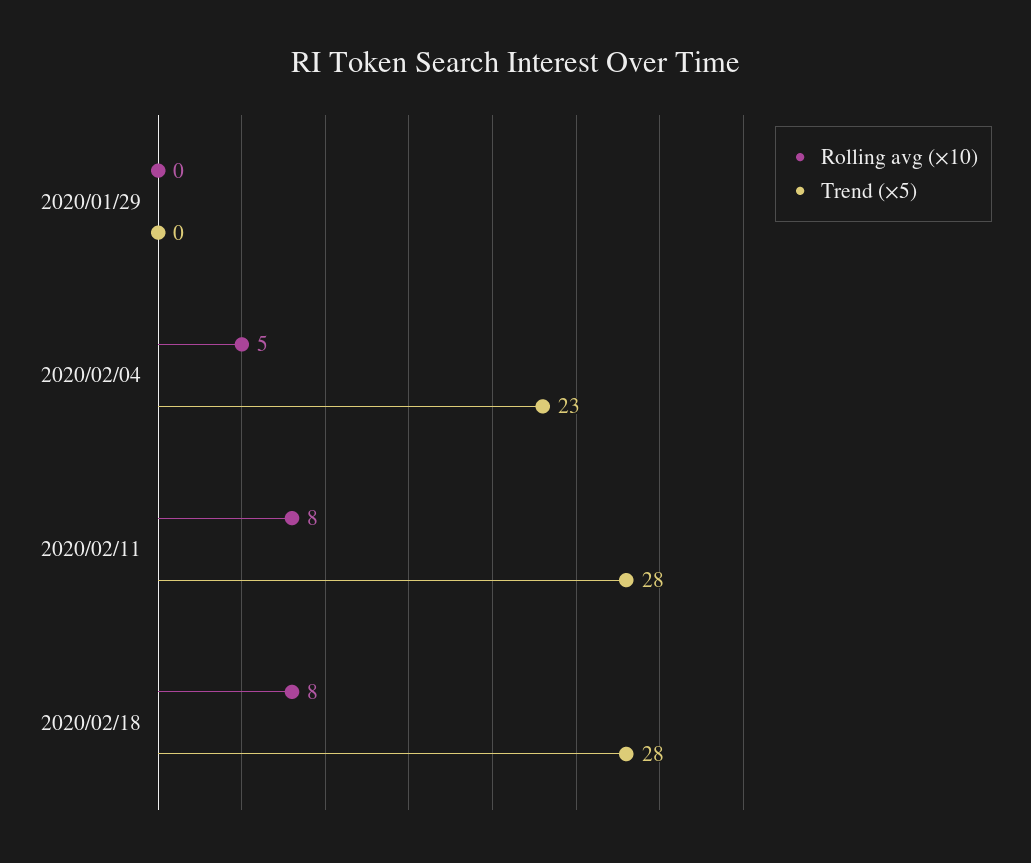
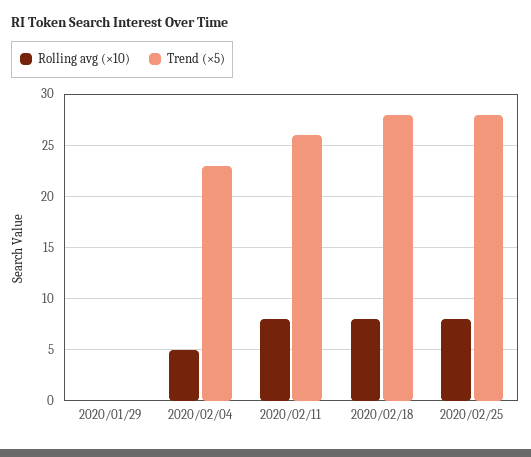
Trend (×5), 2020/02/11: 28 -> 26
Rolling avg (×10), 2020/02/25: none -> 8
Trend (×5), 2020/02/25: none -> 28

